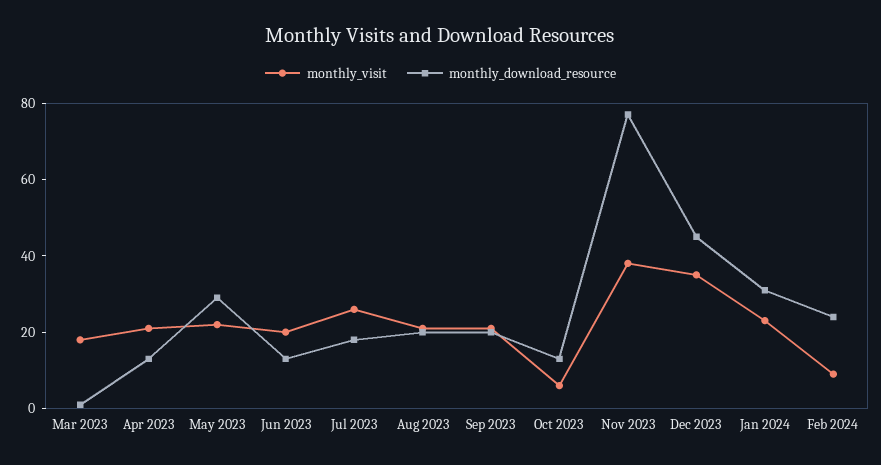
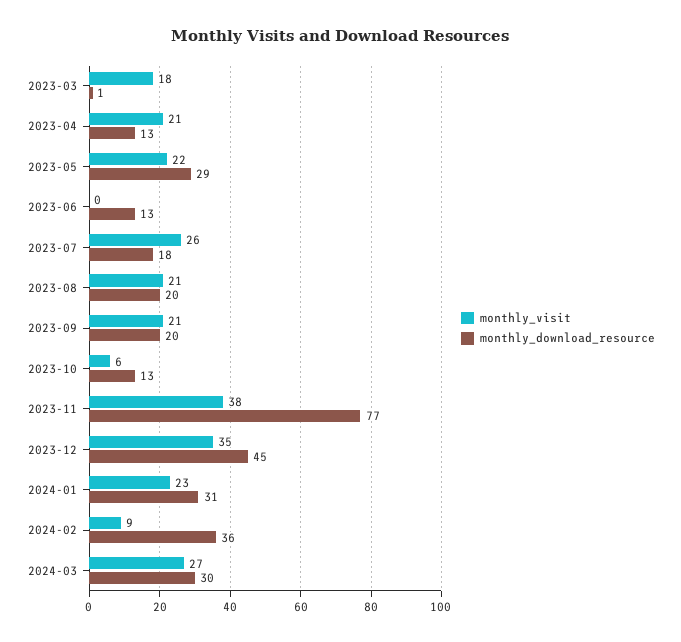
monthly_visit, Jun 2023: 20 -> 0
monthly_download_resource, Feb 2024: 25 -> 36
monthly_visit, 2024-03: none -> 27
monthly_download_resource, 2024-03: none -> 30

